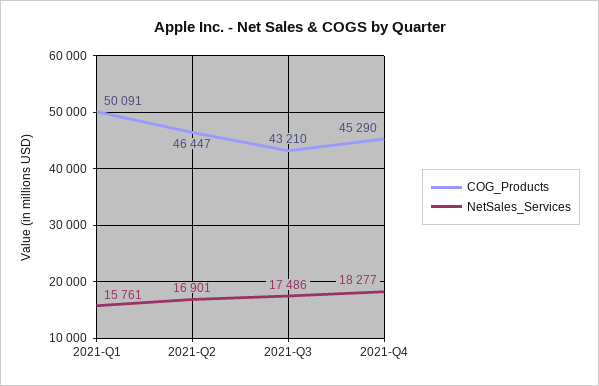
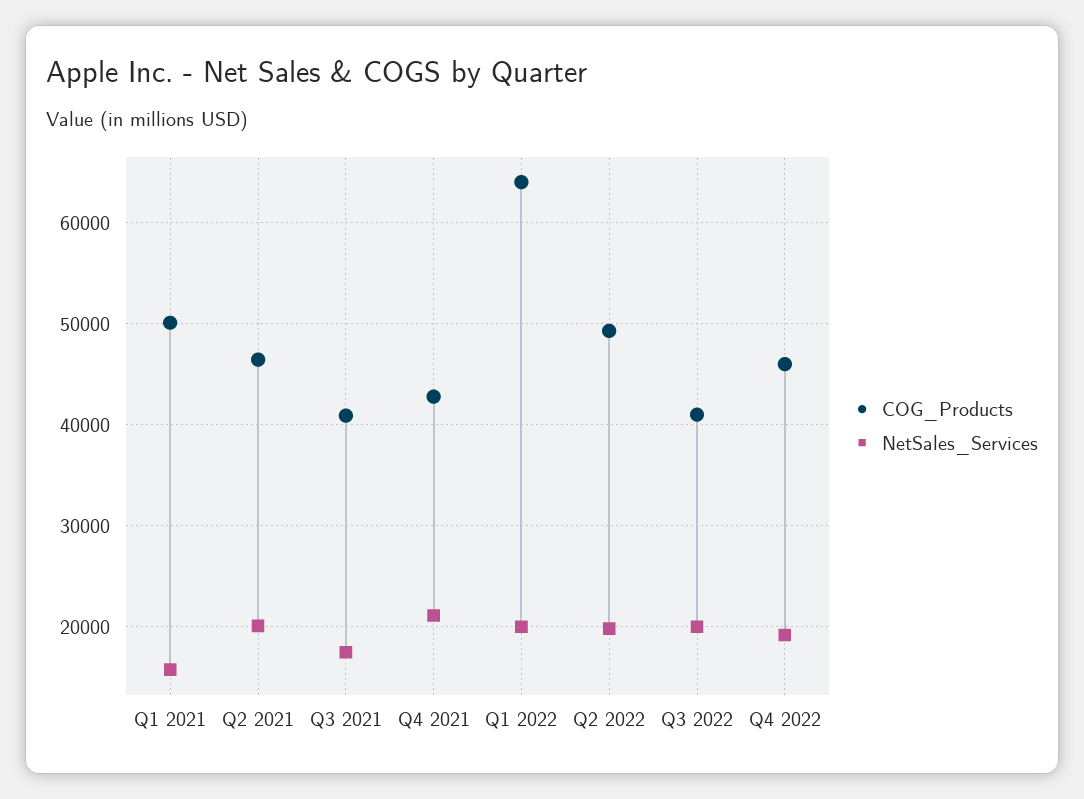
NetSales_Services, 2021-Q2: 16901 -> 20000
COG_Products, 2021-Q3: 43210 -> 41000
COG_Products, 2021-Q4: 45290 -> 43000
NetSales_Services, 2021-Q4: 18277 -> 21000
COG_Products, Q1 2022: none -> 64000
NetSales_Services, Q1 2022: none -> 20000
COG_Products, Q2 2022: none -> 49000
NetSales_Services, Q2 2022: none -> 20000
COG_Products, Q3 2022: none -> 41000
NetSales_Services, Q3 2022: none -> 20000
COG_Products, Q4 2022: none -> 46000
NetSales_Services, Q4 2022: none -> 19000

